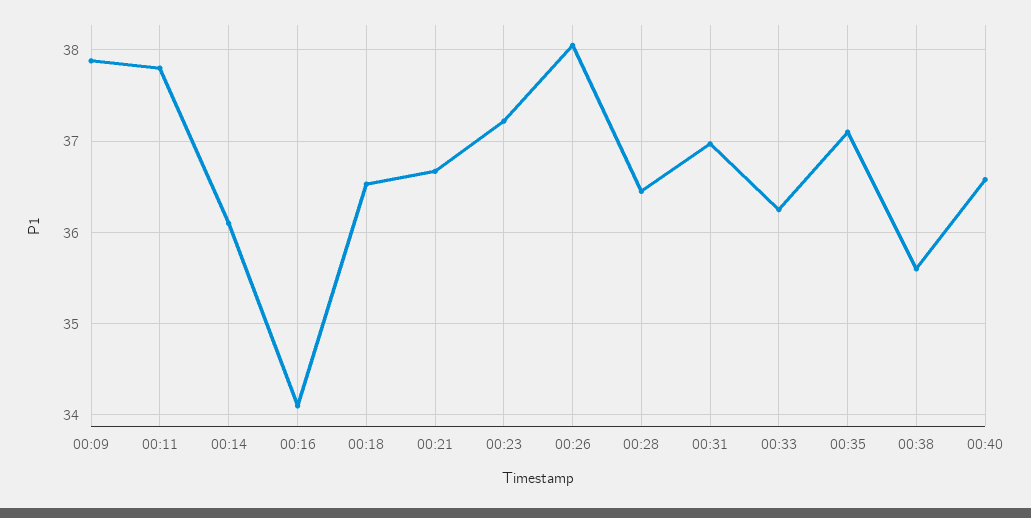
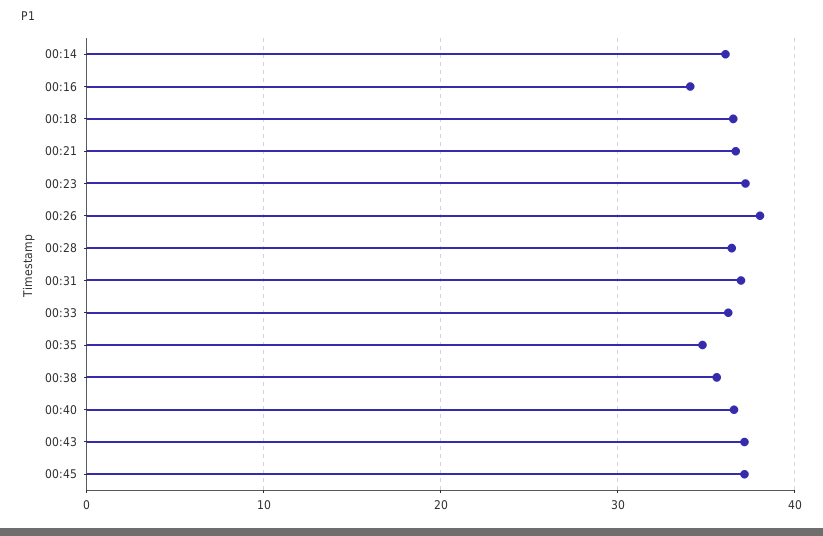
00:09: 37.9 -> none
00:11: 37.8 -> none
00:35: 37.1 -> 35
00:43: none -> 37
00:45: none -> 37

